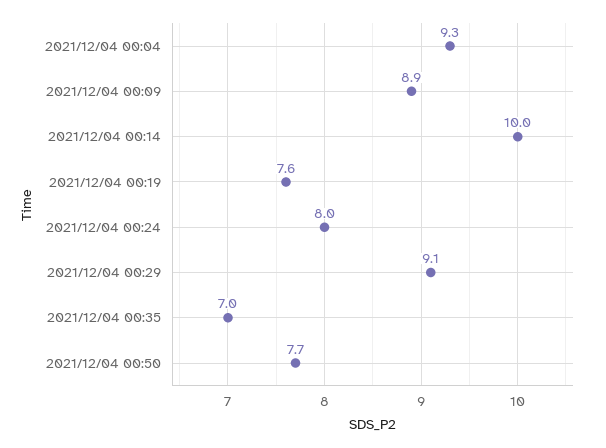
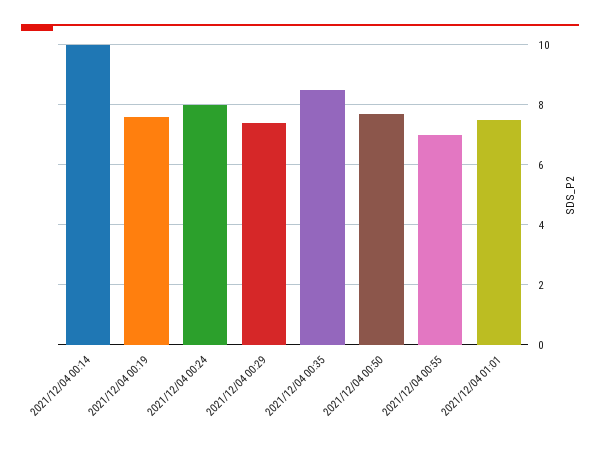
2021/12/04 00:04: 9.3 -> none
2021/12/04 00:09: 8.9 -> none
2021/12/04 00:29: 9.1 -> 7.5
2021/12/04 00:35: 7 -> 8.5
2021/12/04 00:55: none -> 7
2021/12/04 01:01: none -> 7.5

